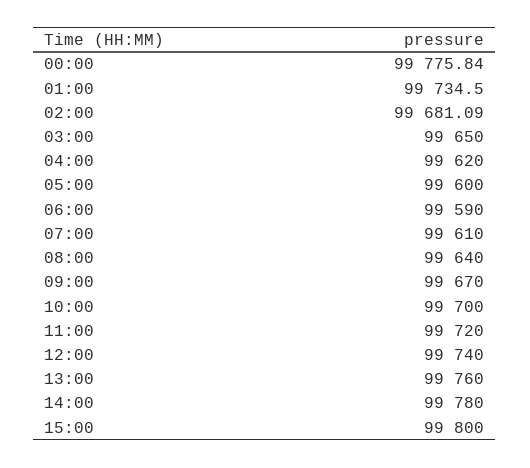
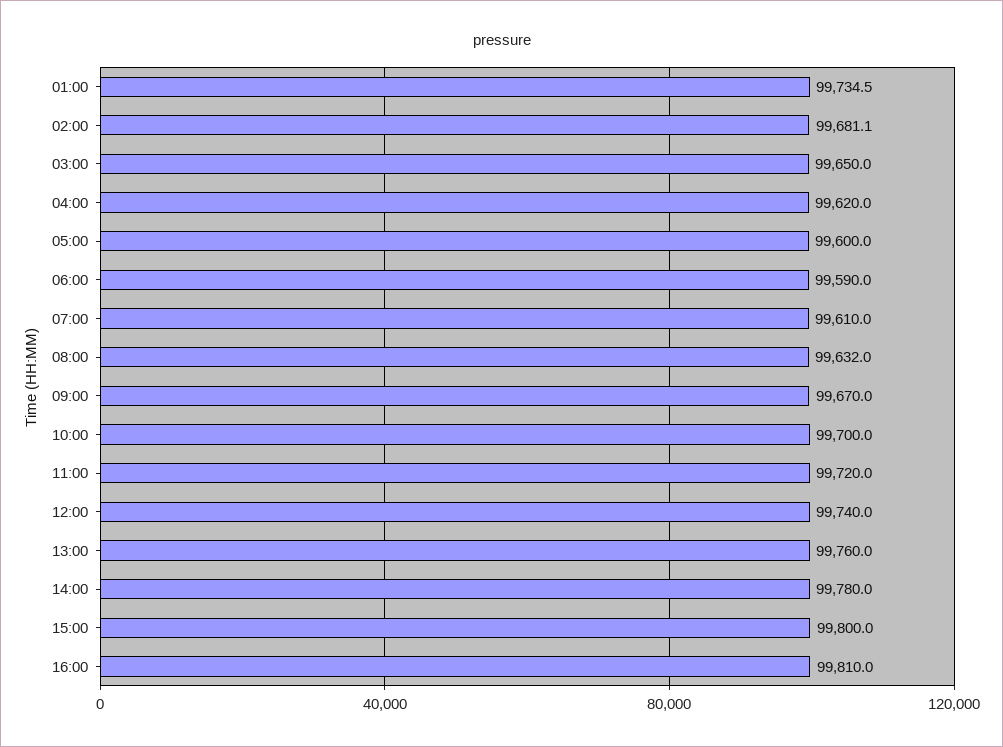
00:00: 99775.84 -> none
08:00: 99640 -> 99632
16:00: none -> 99810

